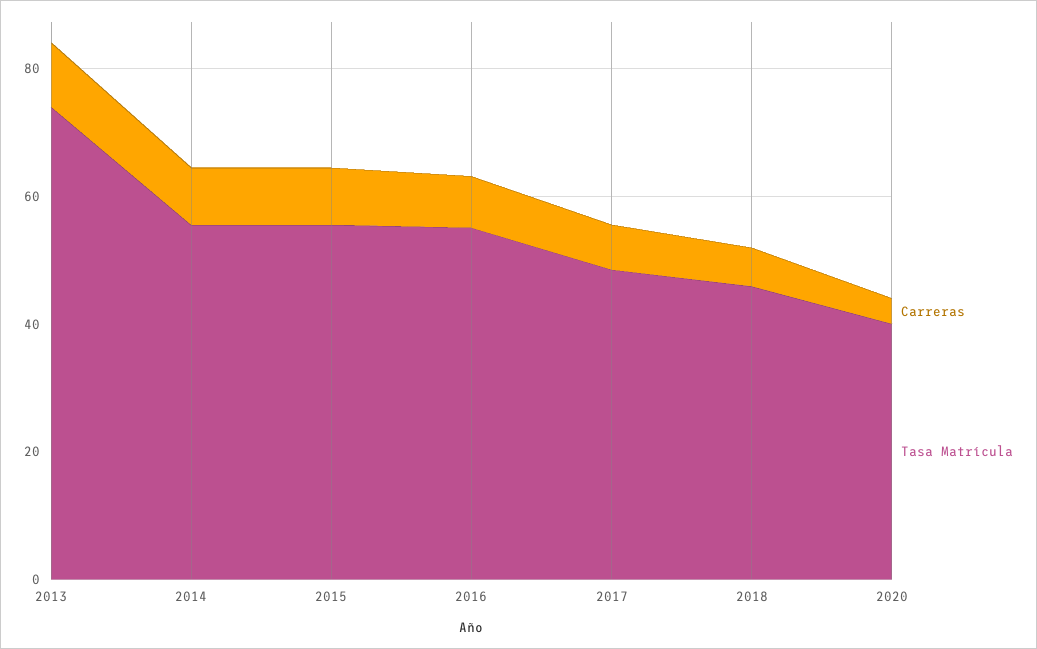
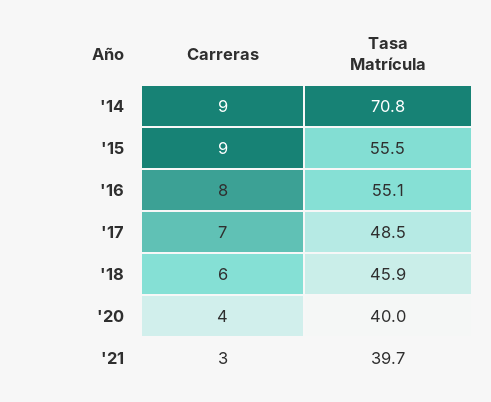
Carreras, 2013: 10 -> none
Tasa Matrícula, 2013: 75 -> none
Tasa Matrícula, 2014: 55 -> 70.8
Carreras, '21: none -> 3
Tasa Matrícula, '21: none -> 39.7

